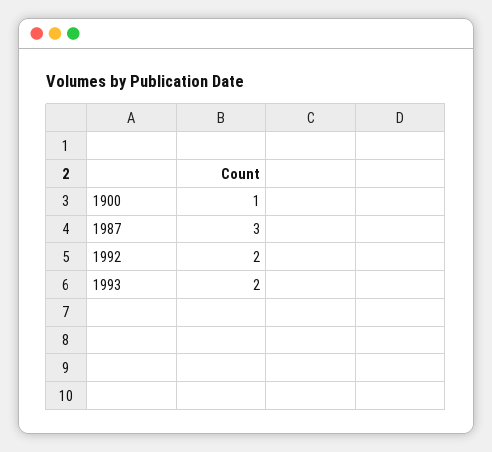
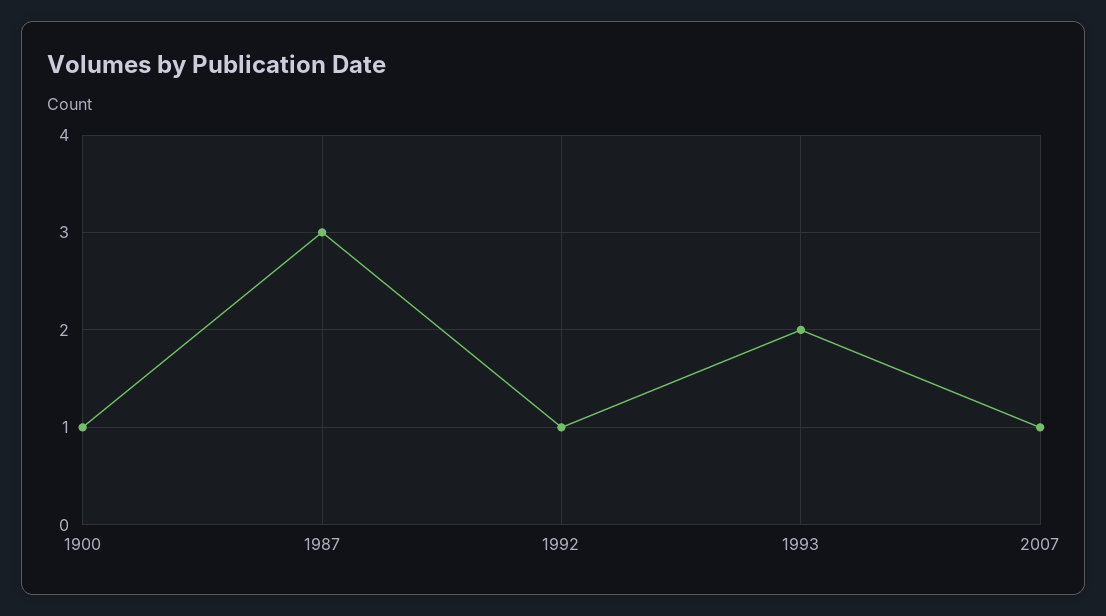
1992: 2 -> 1
2007: none -> 1

